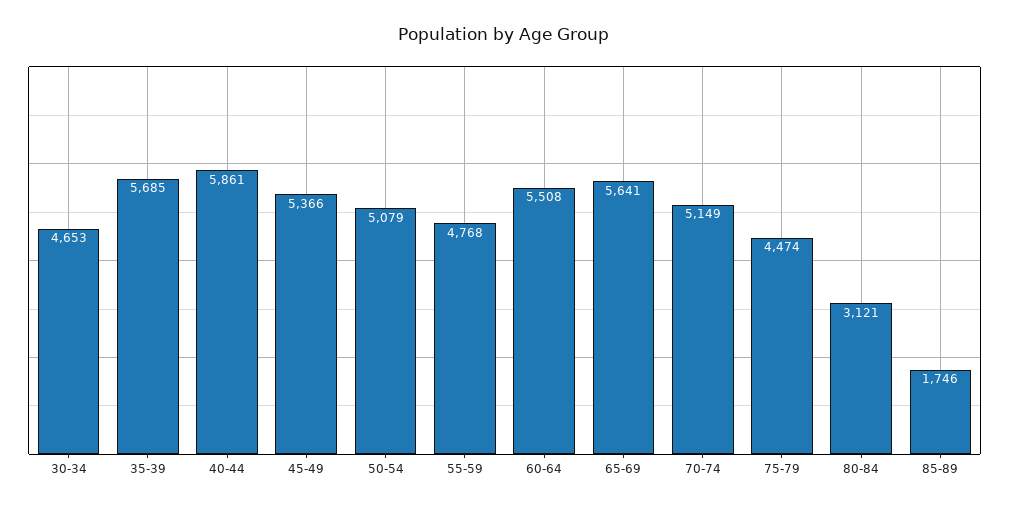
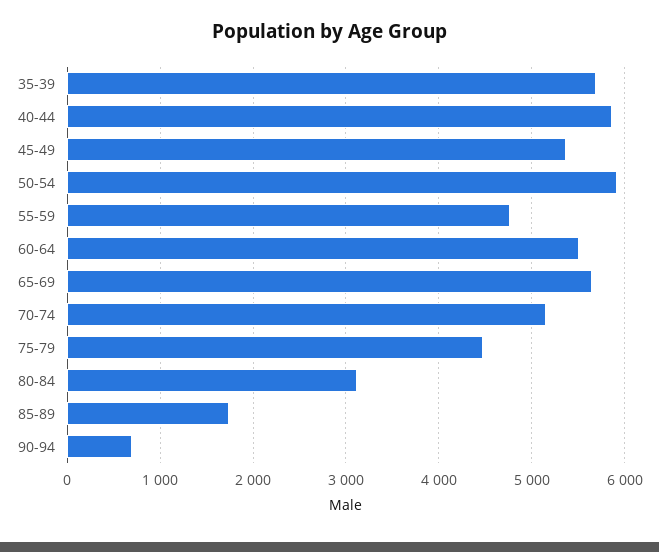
30-34: 4653 -> none
50-54: 5079 -> 5900
90-94: none -> 700

